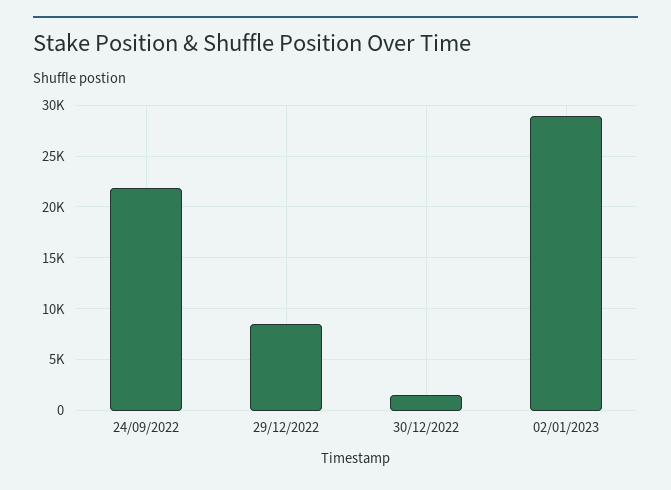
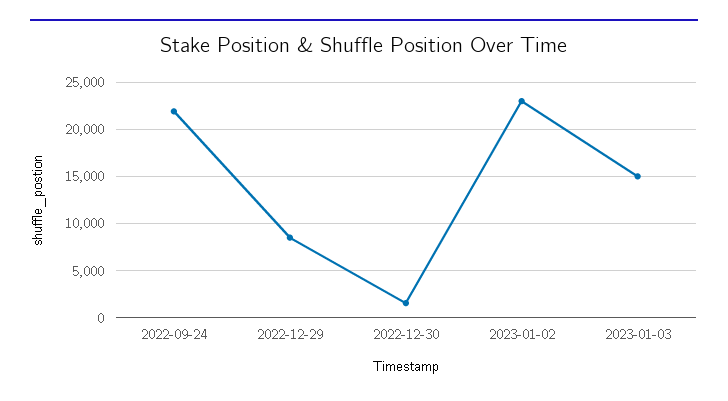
02/01/2023: 29000 -> 23000
2023-01-03: none -> 15000

